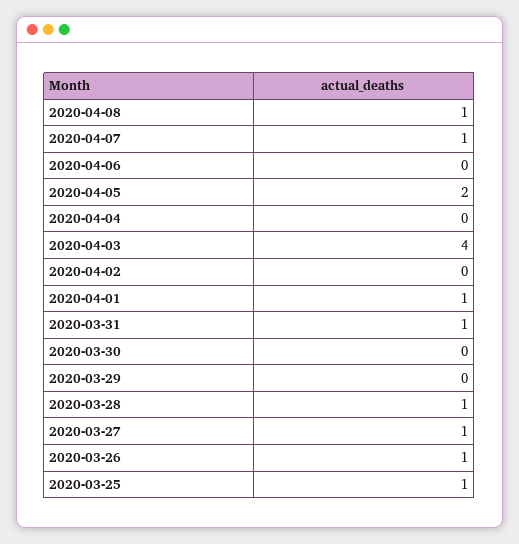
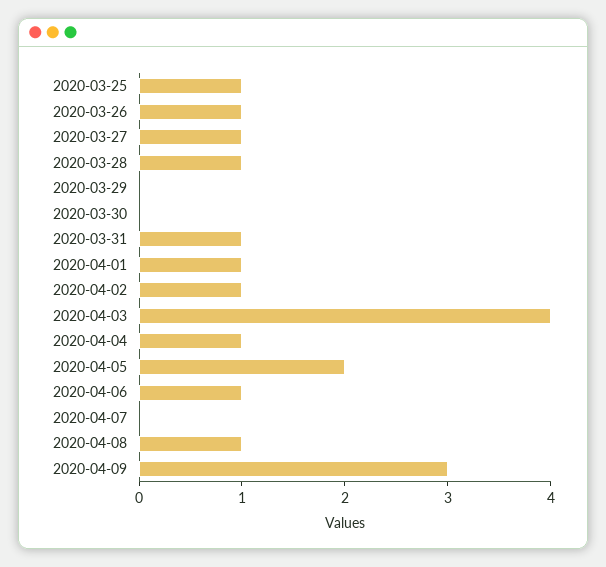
2020-04-07: 1 -> 0
2020-04-06: 0 -> 1
2020-04-04: 0 -> 1
2020-04-02: 0 -> 1
2020-04-09: none -> 3

